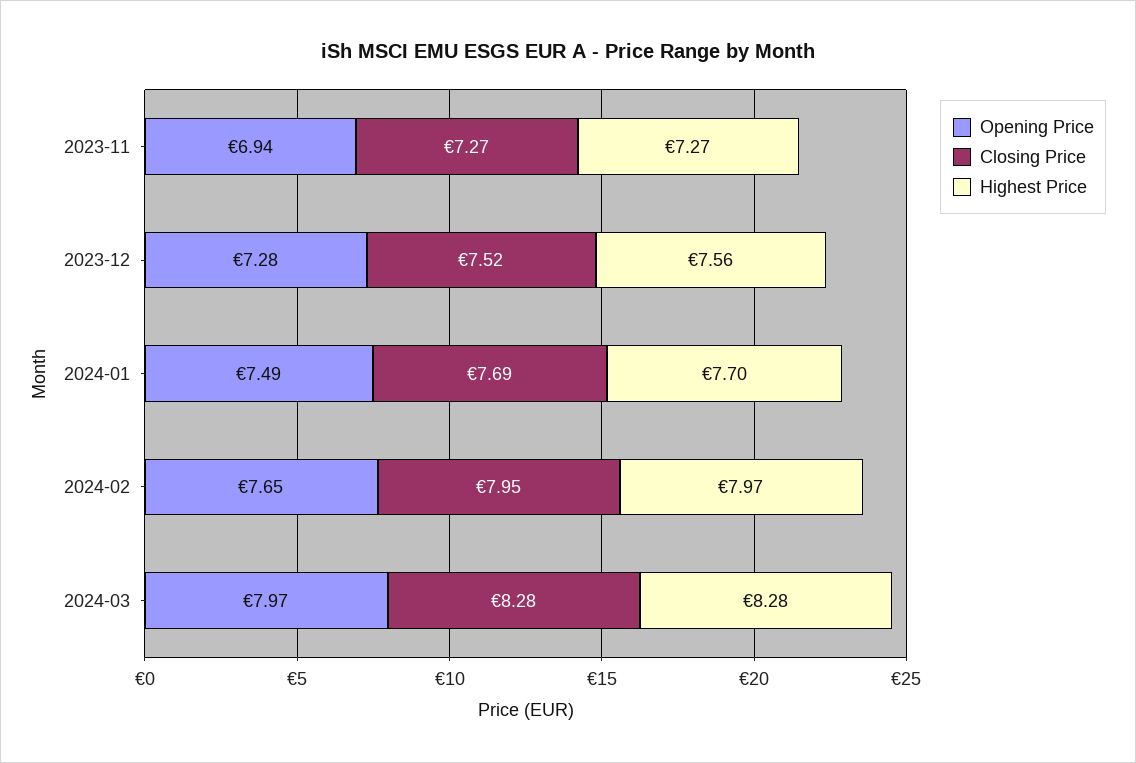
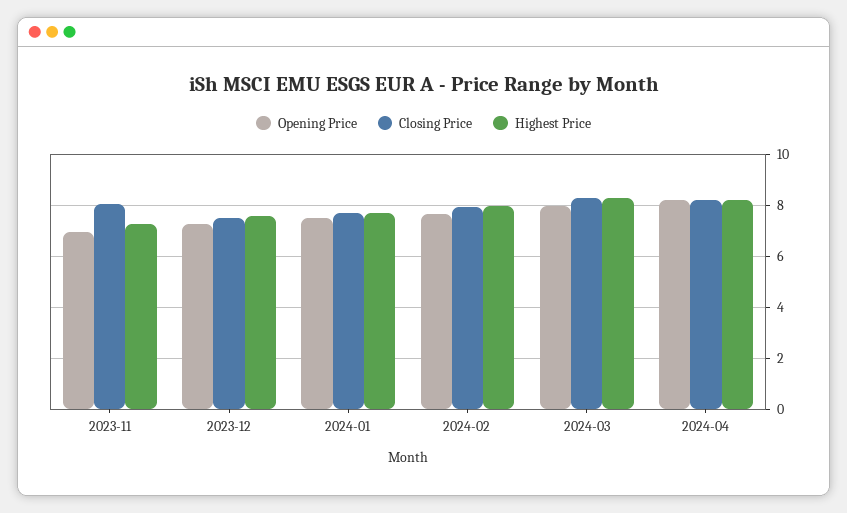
Closing Price, 2023-11: 7.27 -> 8
Opening Price, 2024-04: none -> 8.25
Closing Price, 2024-04: none -> 8.25
Highest Price, 2024-04: none -> 8.25

